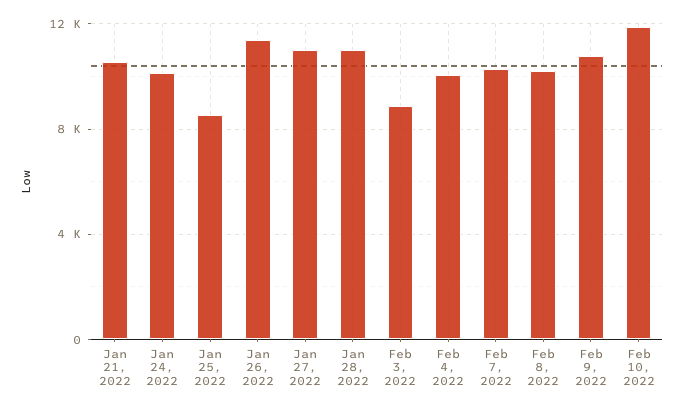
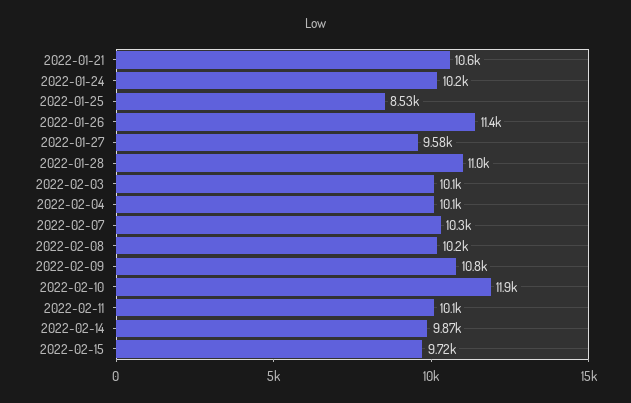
Jan 27, 2022: 11000 -> 9580
Feb 3, 2022: 9000 -> 10100
2022-02-11: none -> 10100
2022-02-14: none -> 9870
2022-02-15: none -> 9720

